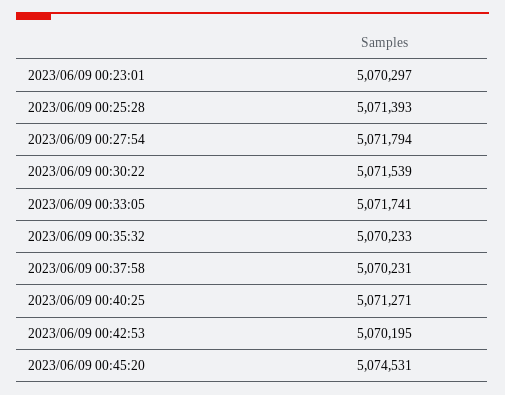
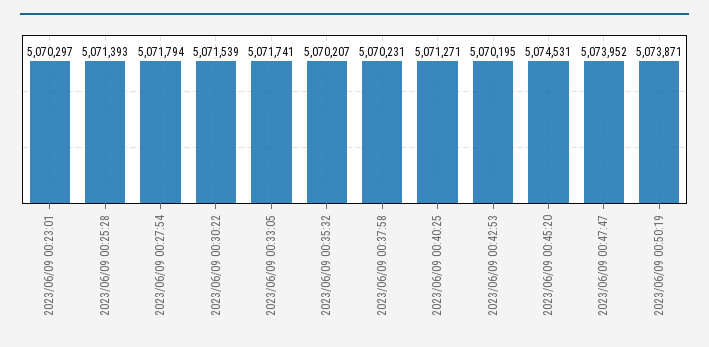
2023/06/09 00:35:32: 5070233 -> 5070207
2023/06/09 00:47:47: none -> 5073952
2023/06/09 00:50:19: none -> 5073871

